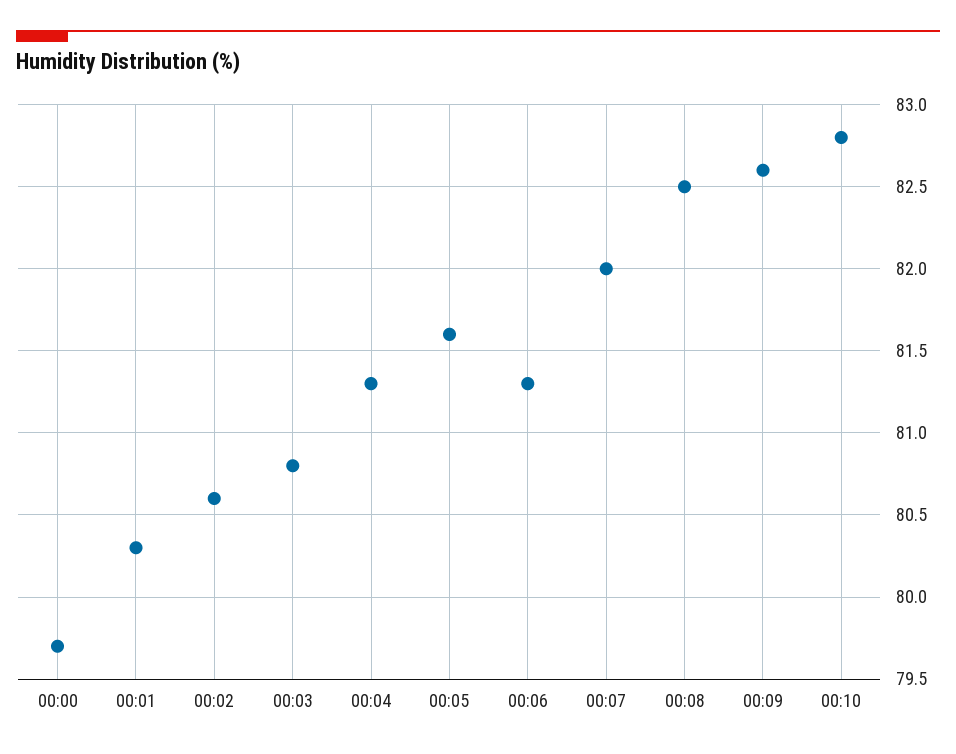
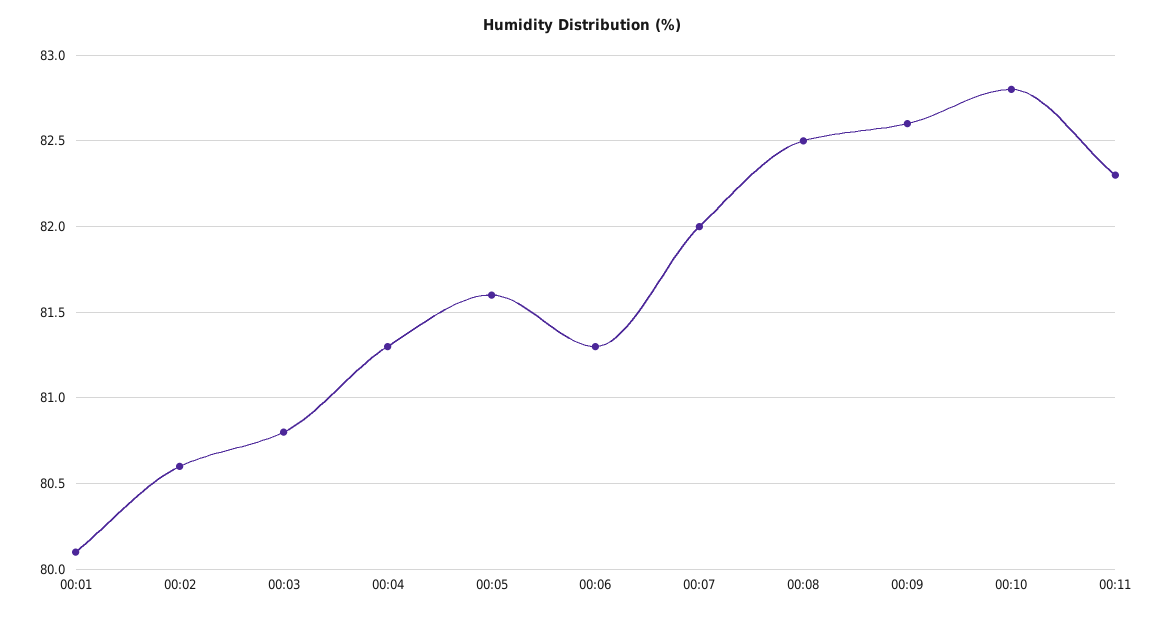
00:00: 79.7 -> none
00:01: 80.3 -> 80.1
00:11: none -> 82.3

